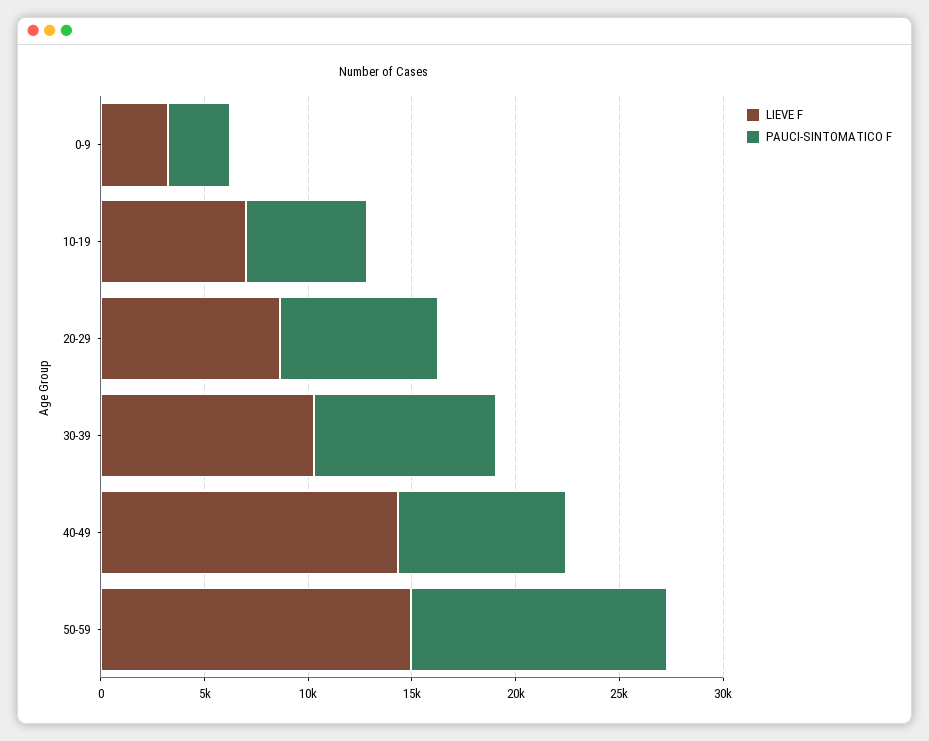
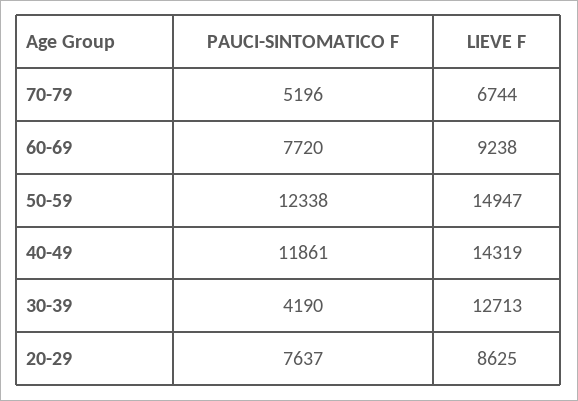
LIEVE F, 0-9: 3000 -> none
PAUCI-SINTOMATICO F, 0-9: 3000 -> none
LIEVE F, 10-19: 7000 -> none
PAUCI-SINTOMATICO F, 10-19: 6000 -> none
LIEVE F, 30-39: 10000 -> 12713
PAUCI-SINTOMATICO F, 30-39: 9000 -> 4190
PAUCI-SINTOMATICO F, 40-49: 8000 -> 11861
PAUCI-SINTOMATICO F, 70-79: none -> 5196
LIEVE F, 70-79: none -> 6744
PAUCI-SINTOMATICO F, 60-69: none -> 7720
LIEVE F, 60-69: none -> 9238

